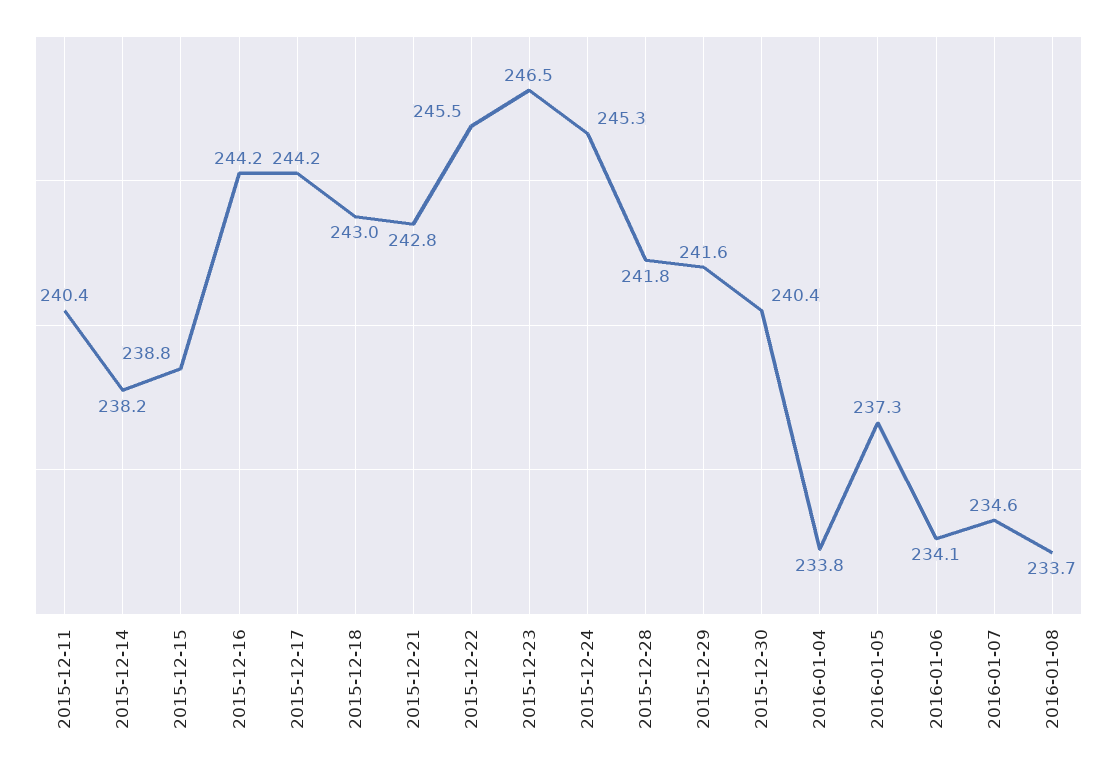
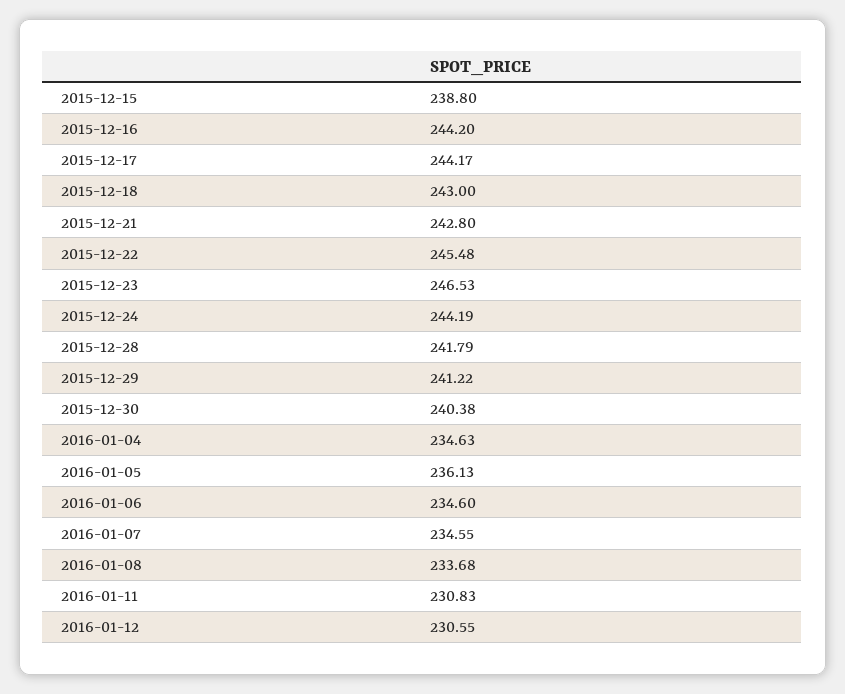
2015-12-11: 240.4 -> none
2015-12-14: 238.2 -> none
2015-12-24: 245.3 -> 244.19
2015-12-29: 241.6 -> 241.22
2016-01-04: 233.8 -> 234.63
2016-01-05: 237.3 -> 236.13
2016-01-06: 234.1 -> 234.6
2016-01-11: none -> 230.83
2016-01-12: none -> 230.55

